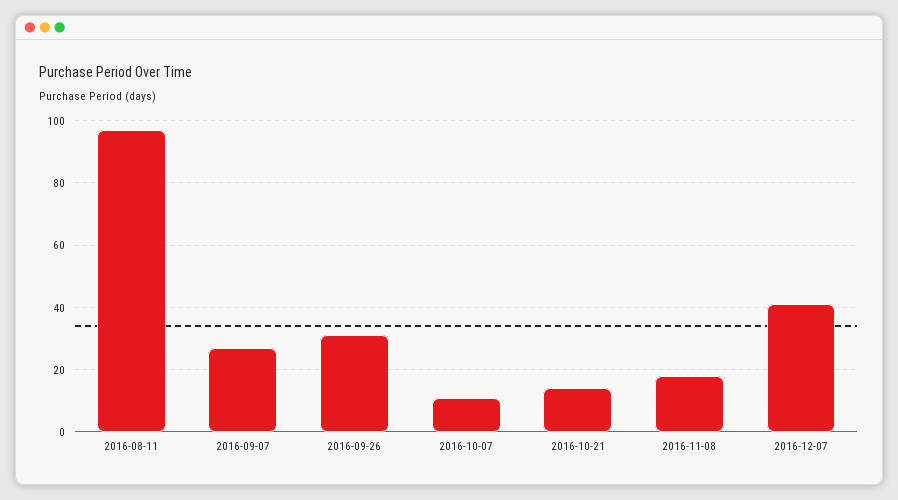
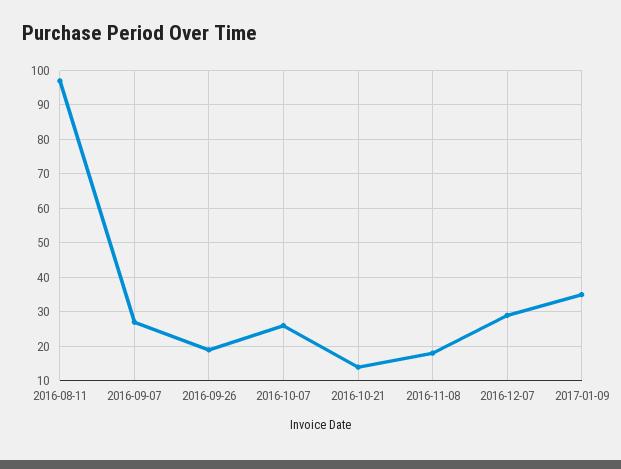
2016-09-26: 30 -> 20
2016-10-07: 10 -> 25
2016-12-07: 40 -> 30
2017-01-09: none -> 35

